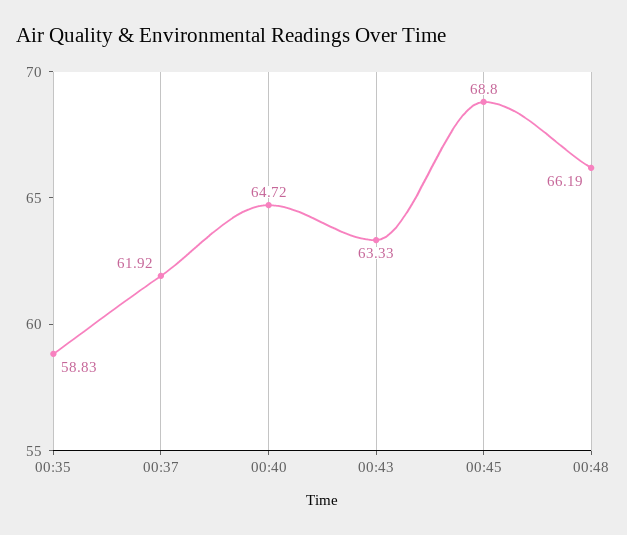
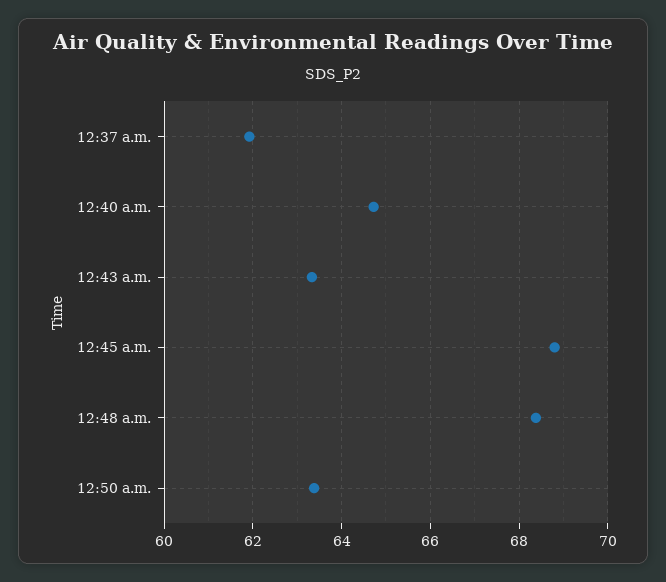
00:35: 58.83 -> none
00:48: 66.19 -> 68.4
12:50 a.m.: none -> 63.4

